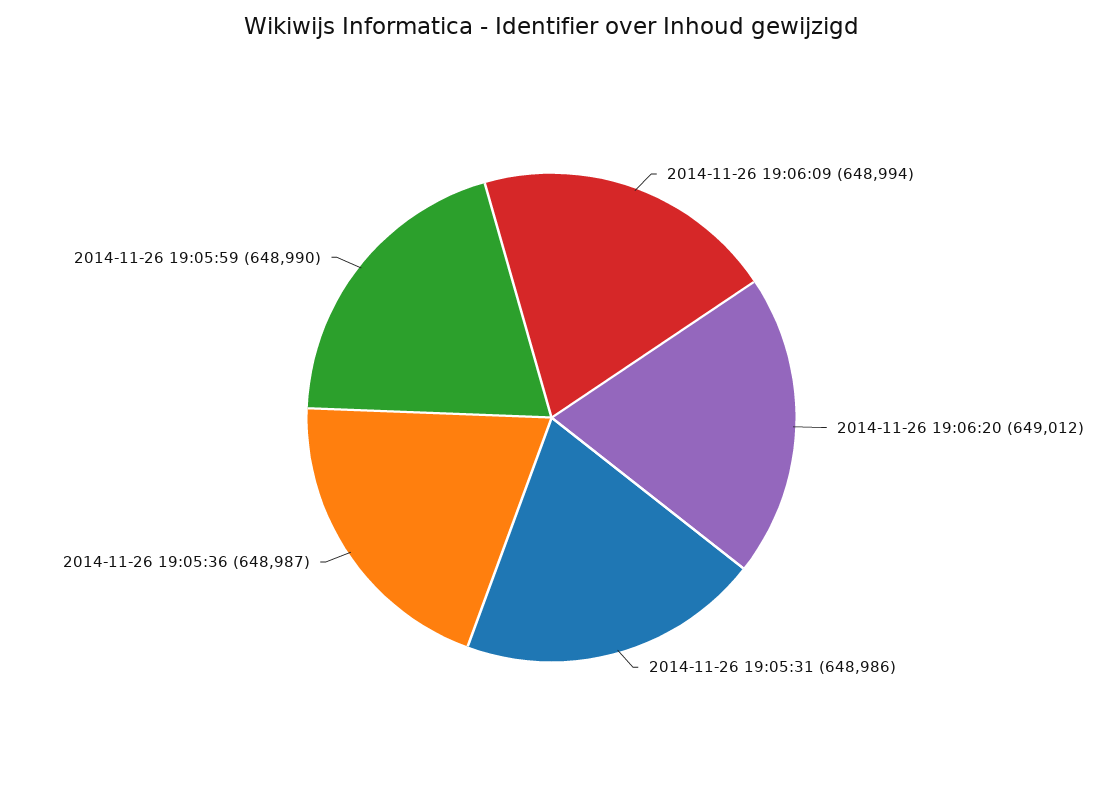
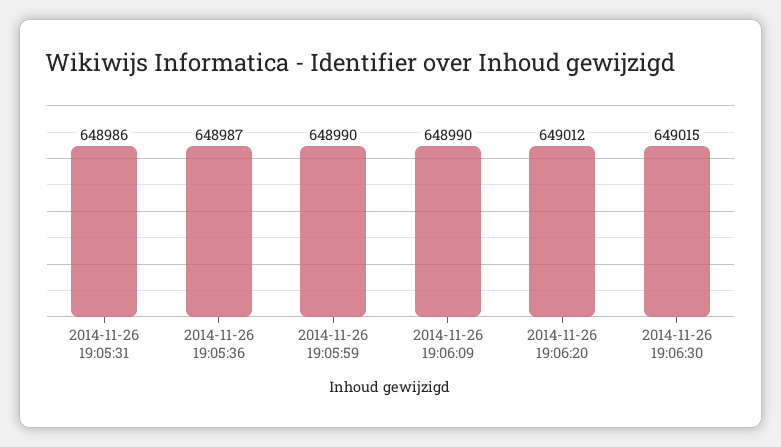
2014-11-26 19:06:09: 648994 -> 648990
2014-11-26 19:06:30: none -> 649015

